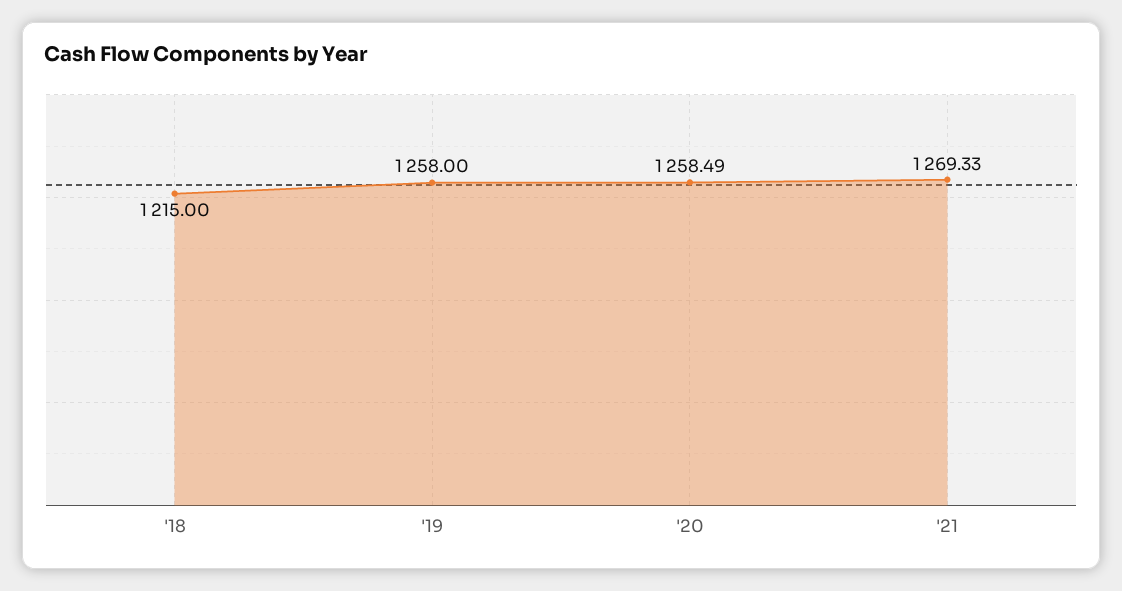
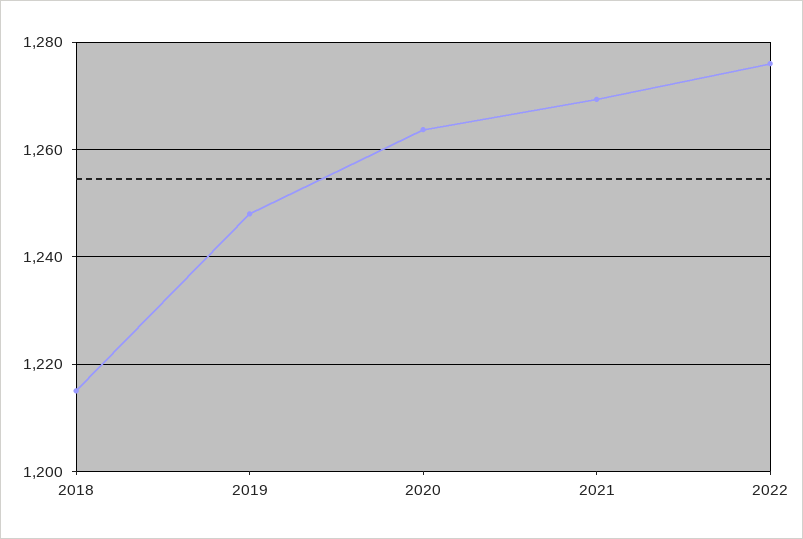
'19: 1258 -> 1248
'20: 1258.49 -> 1264
2022: none -> 1276

